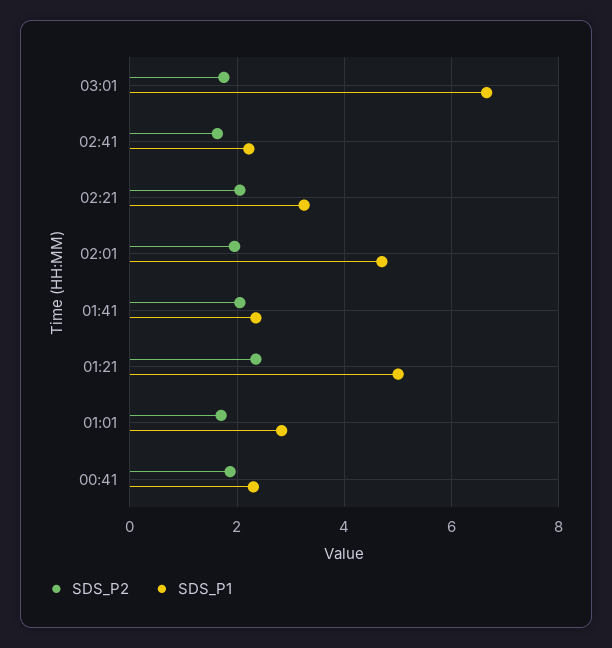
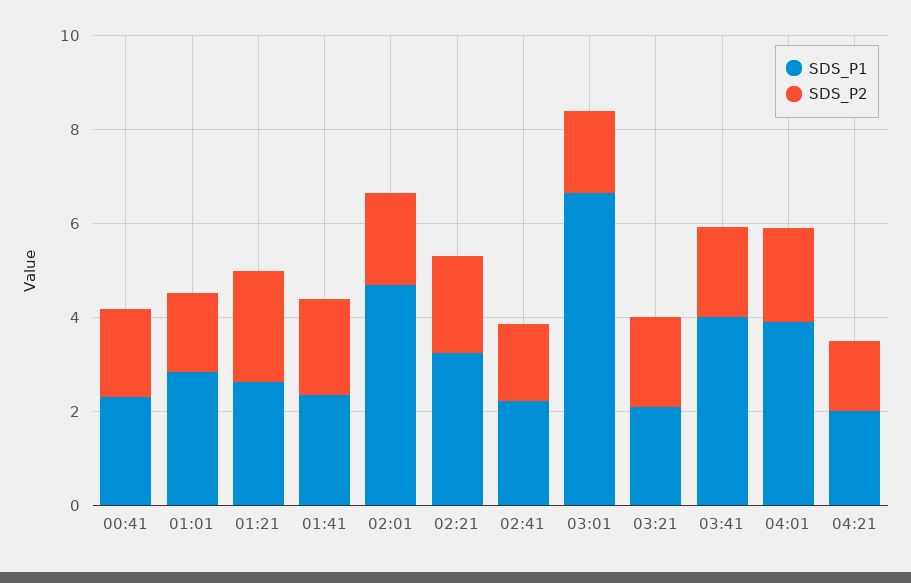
SDS_P1, 01:21: 5 -> 2.5
SDS_P1, 03:21: none -> 2
SDS_P2, 03:21: none -> 2
SDS_P1, 03:41: none -> 4
SDS_P2, 03:41: none -> 2
SDS_P1, 04:01: none -> 4
SDS_P2, 04:01: none -> 2
SDS_P1, 04:21: none -> 2
SDS_P2, 04:21: none -> 1.5

